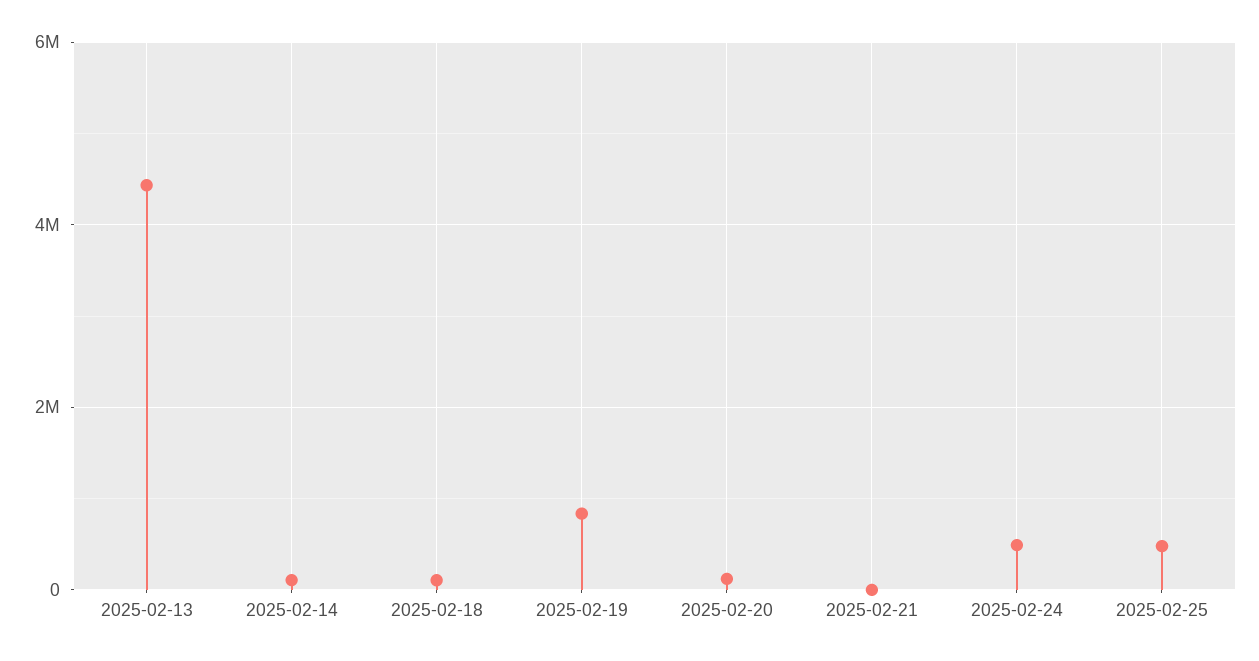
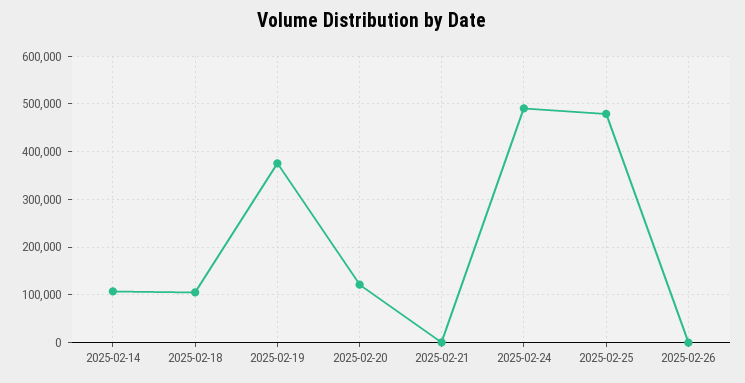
2025-02-13: 4400000 -> none
2025-02-19: 800000 -> 380000
2025-02-26: none -> 0

